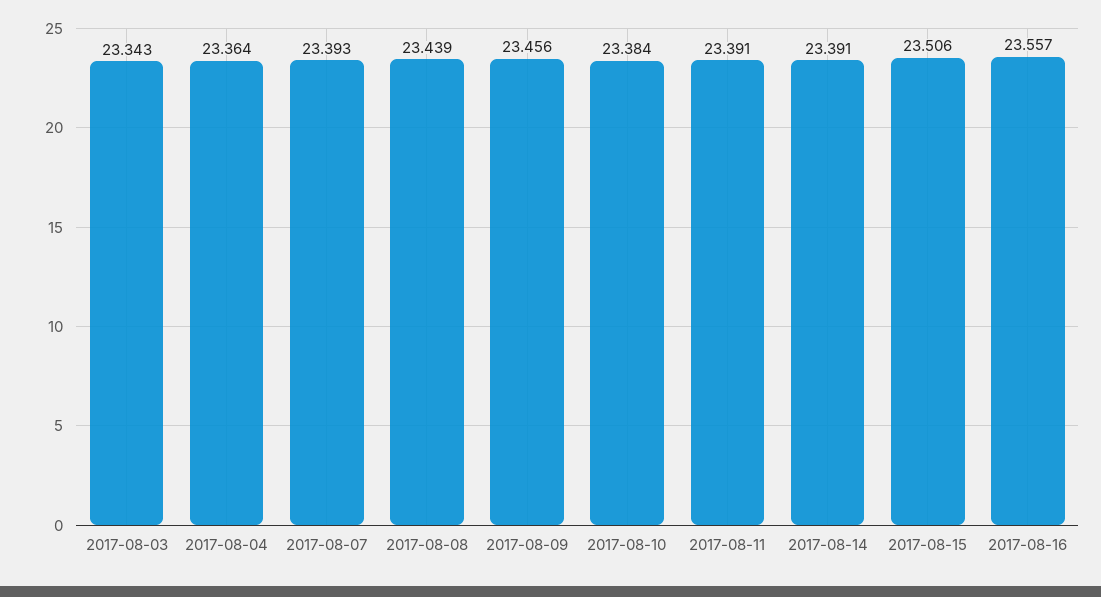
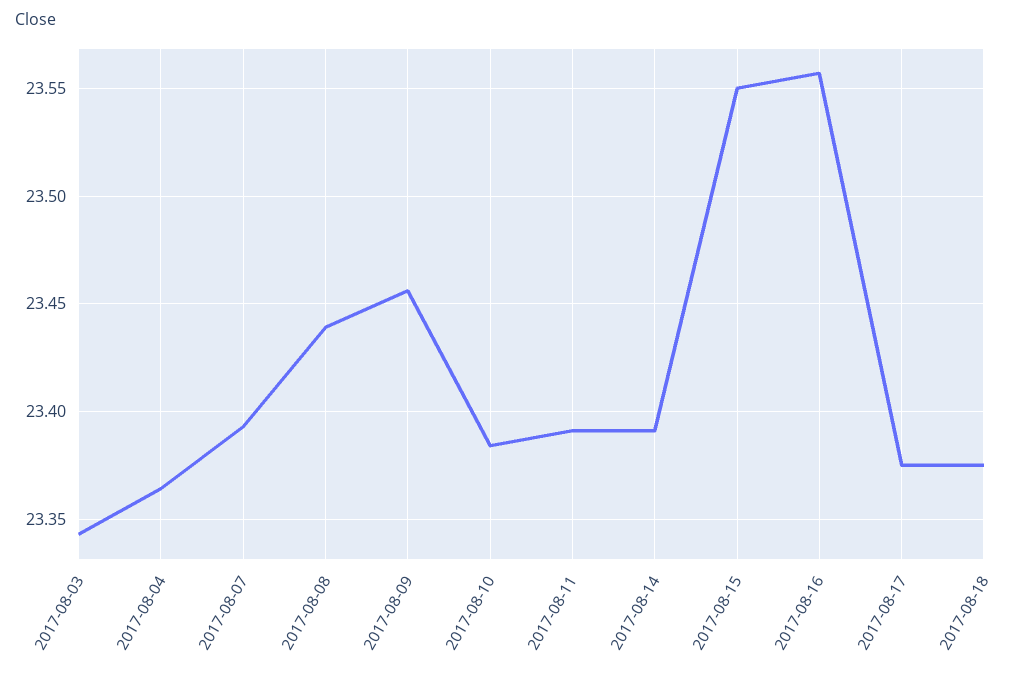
2017-08-15: 23.506 -> 23.55
2017-08-17: none -> 23.375
2017-08-18: none -> 23.375

